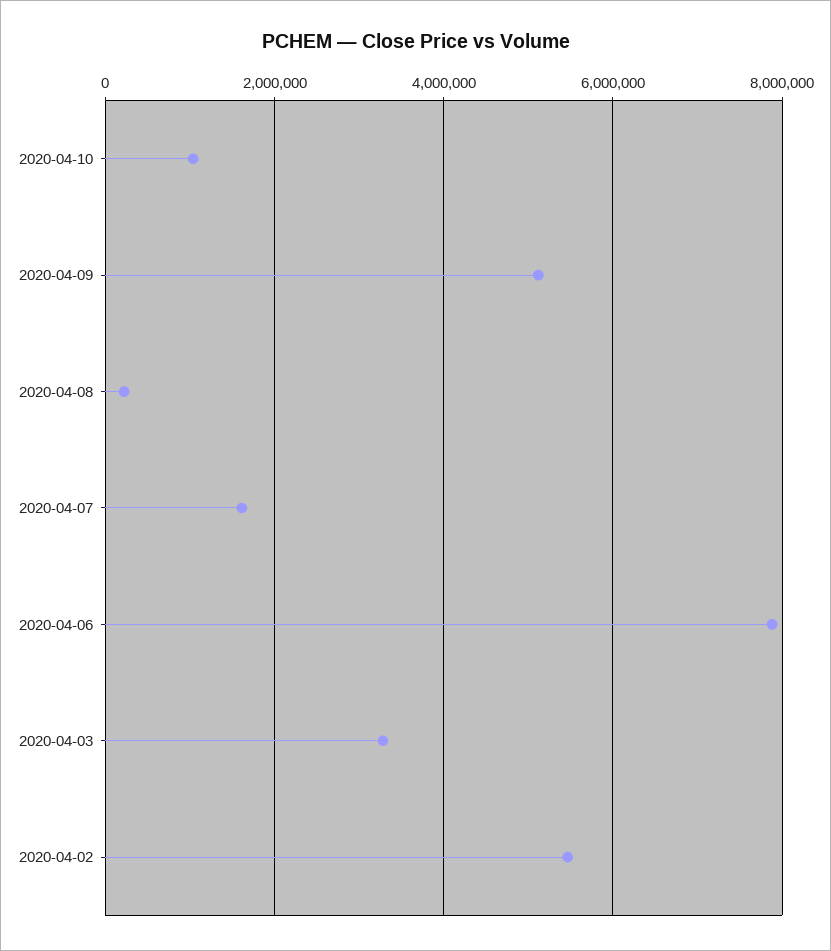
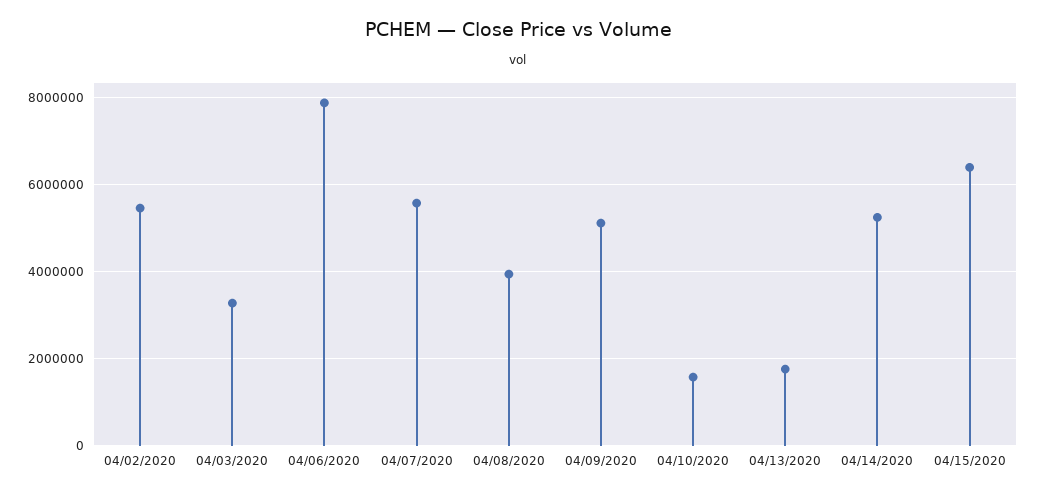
2020-04-10: 1000000 -> 1600000
2020-04-08: 200000 -> 4000000
2020-04-07: 1600000 -> 5600000
04/13/2020: none -> 1800000
04/14/2020: none -> 5200000
04/15/2020: none -> 6400000

